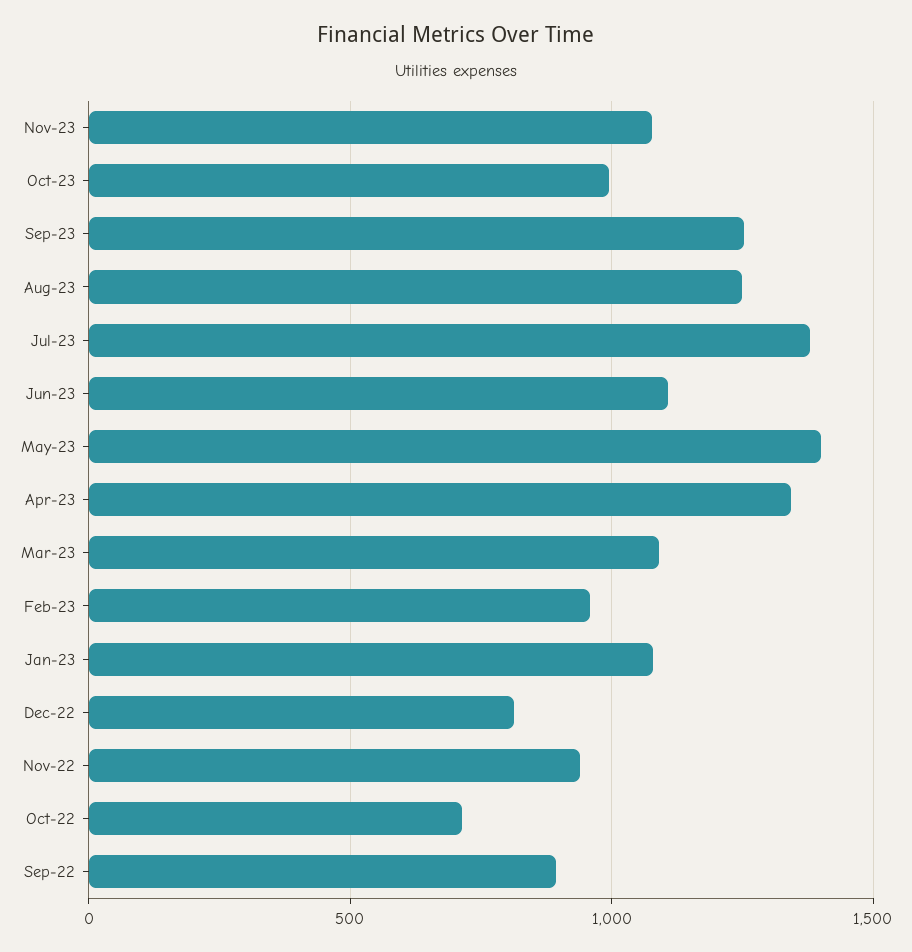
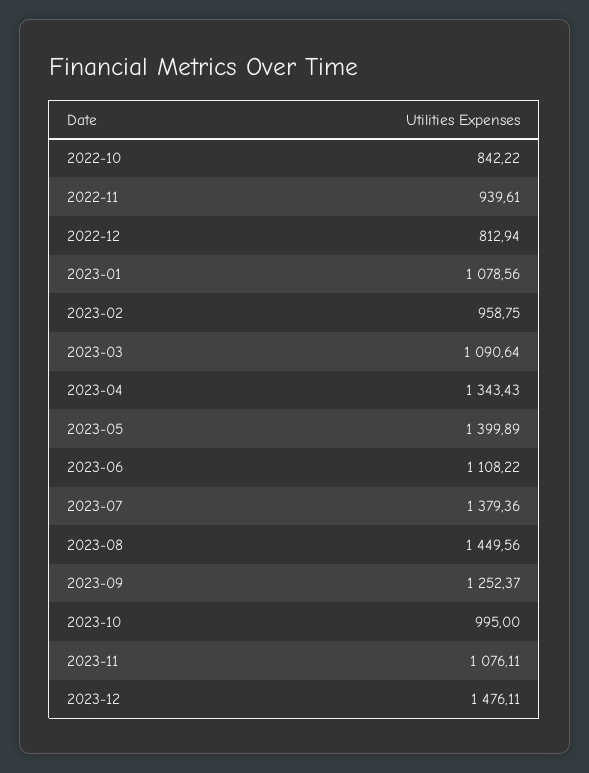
Aug-23: 1250 -> 1449.56
Oct-22: 700 -> 842.22
Sep-22: 900 -> none
2023-12: none -> 1476.11

